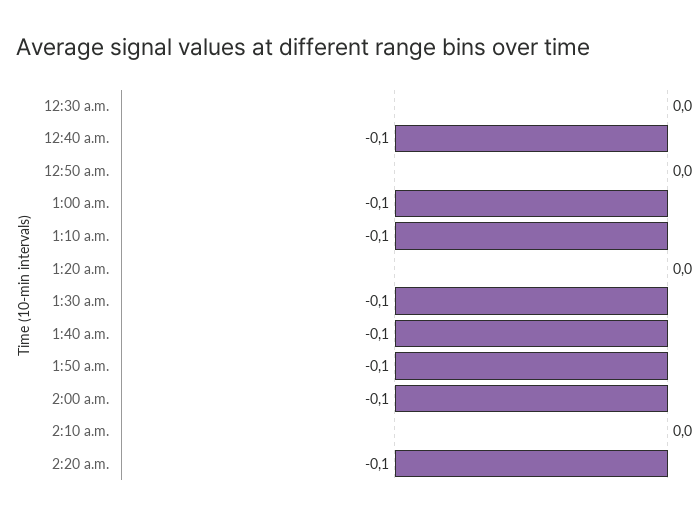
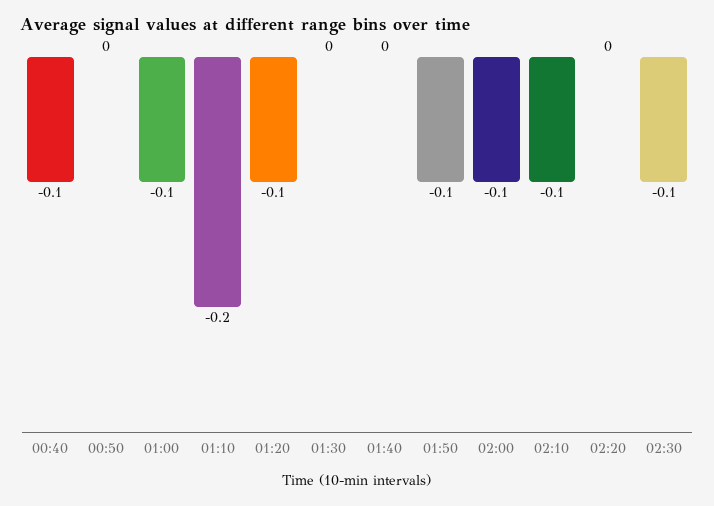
12:30 a.m.: 0 -> none
1:10 a.m.: -0.1 -> -0.2
1:20 a.m.: 0 -> -0.1
1:30 a.m.: -0.1 -> 0
1:40 a.m.: -0.1 -> 0
2:10 a.m.: 0 -> -0.1
2:20 a.m.: -0.1 -> 0
02:30: none -> -0.1

